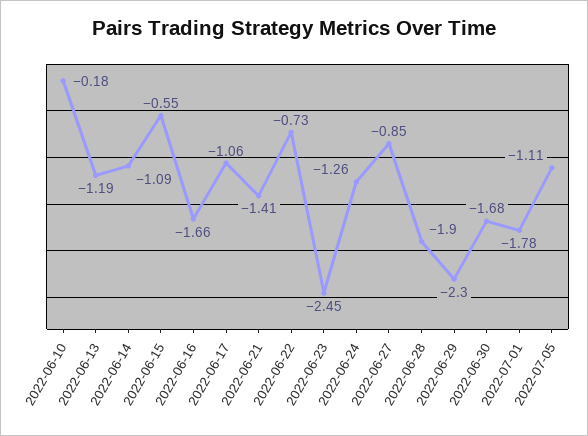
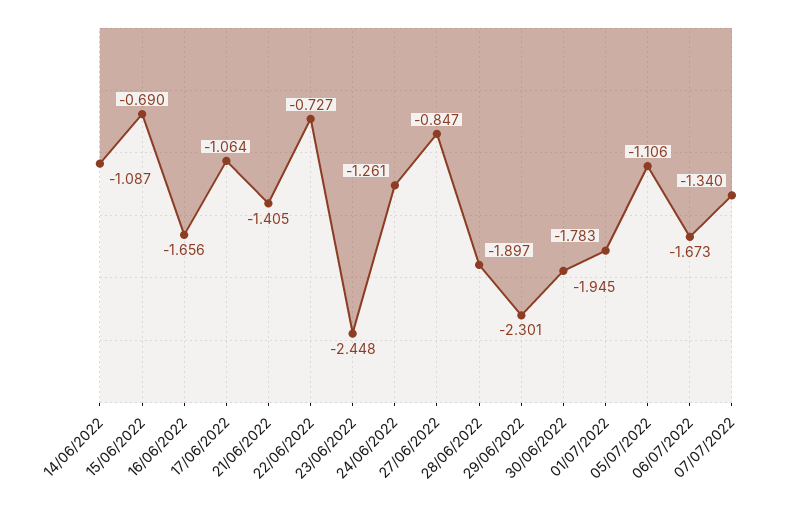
2022-06-10: -0.18 -> none
2022-06-13: -1.19 -> none
2022-06-15: -0.55 -> -0.69
2022-06-30: -1.68 -> -1.945
06/07/2022: none -> -1.673
07/07/2022: none -> -1.34

